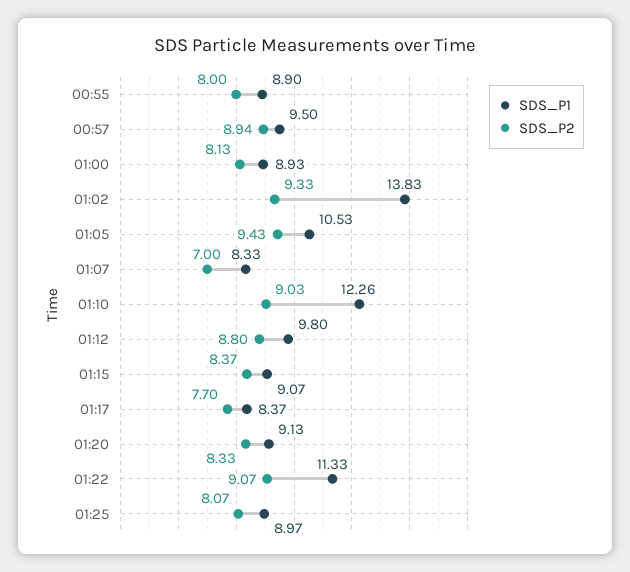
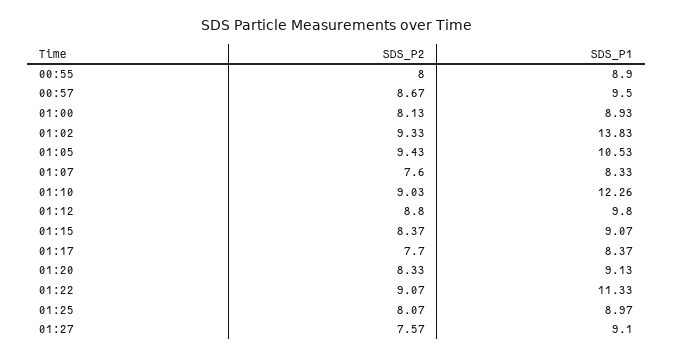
SDS_P2, 00:57: 8.94 -> 8.67
SDS_P2, 01:07: 7 -> 7.6
SDS_P2, 01:27: none -> 7.57
SDS_P1, 01:27: none -> 9.1

